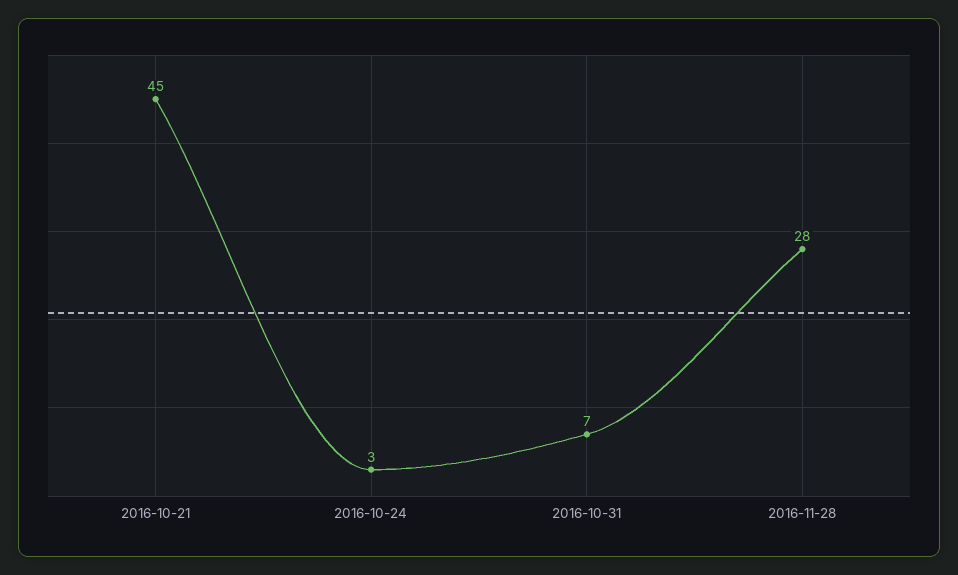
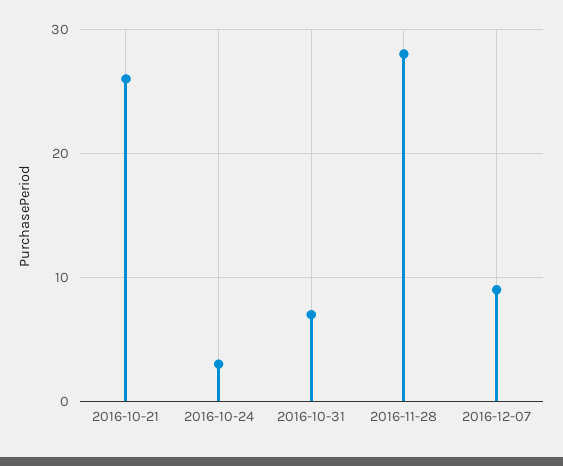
2016-10-21: 45 -> 26
2016-12-07: none -> 9

